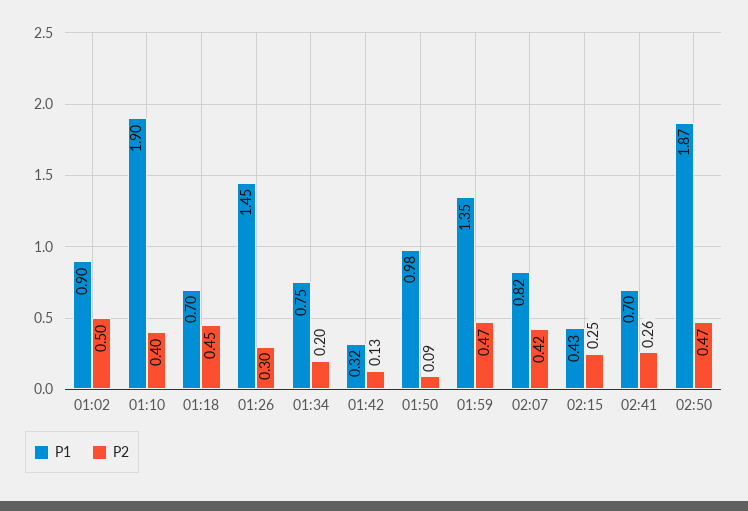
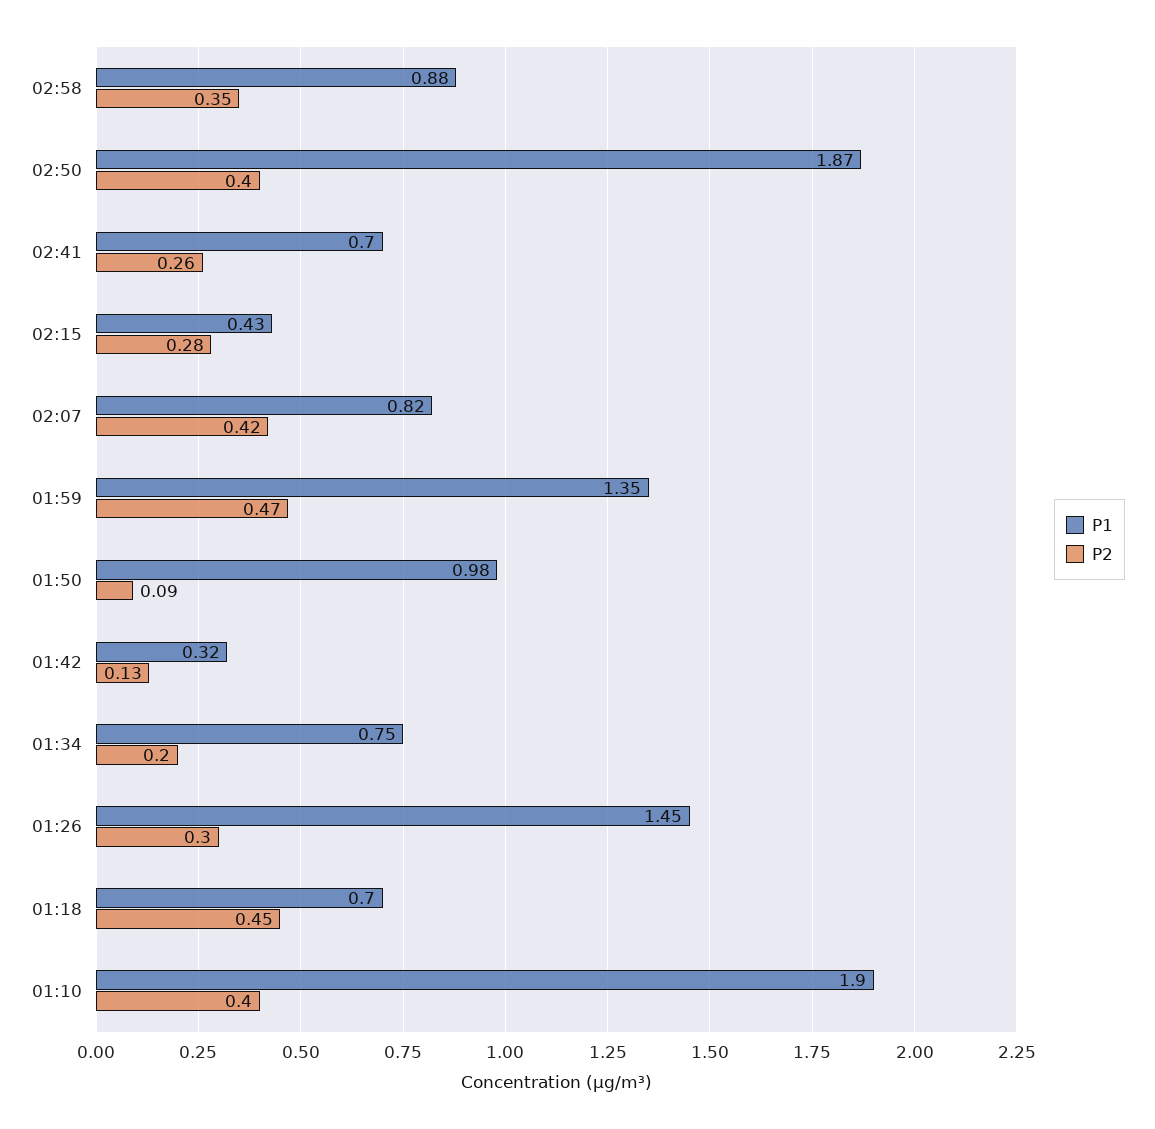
P1, 01:02: 0.9 -> none
P2, 01:02: 0.5 -> none
P2, 02:15: 0.25 -> 0.28
P2, 02:50: 0.47 -> 0.4
P1, 02:58: none -> 0.88
P2, 02:58: none -> 0.35

